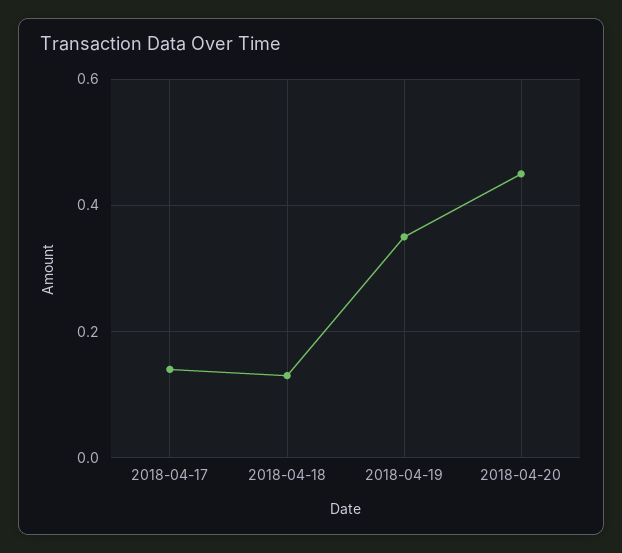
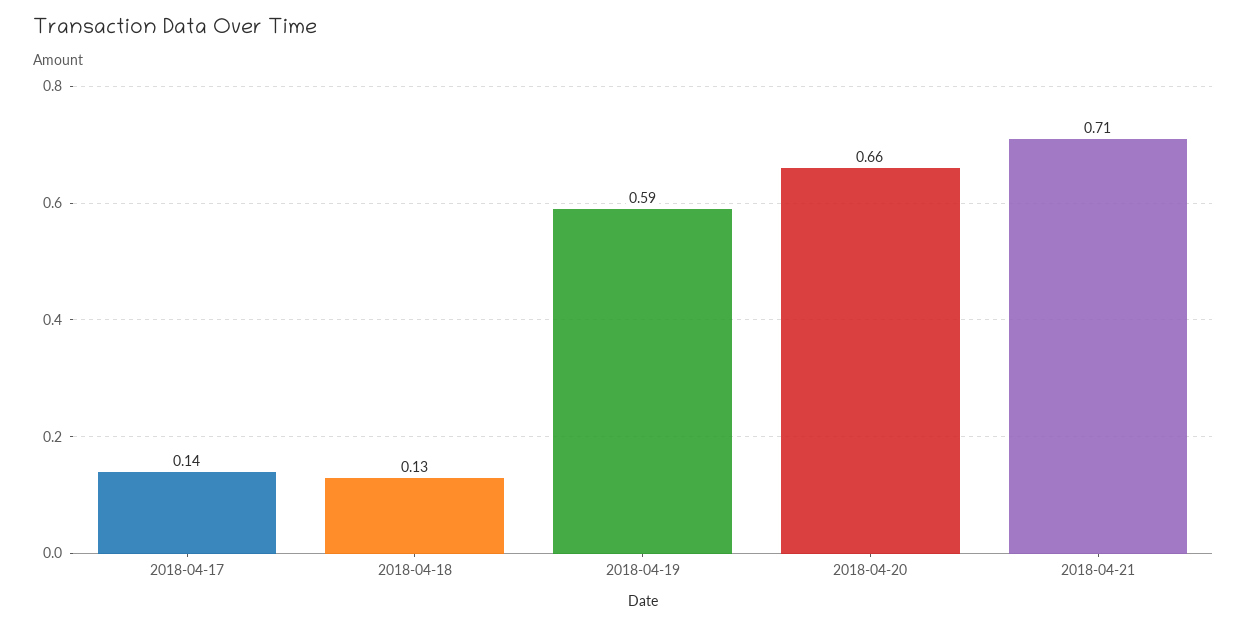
2018-04-19: 0.35 -> 0.59
2018-04-20: 0.45 -> 0.66
2018-04-21: none -> 0.71

